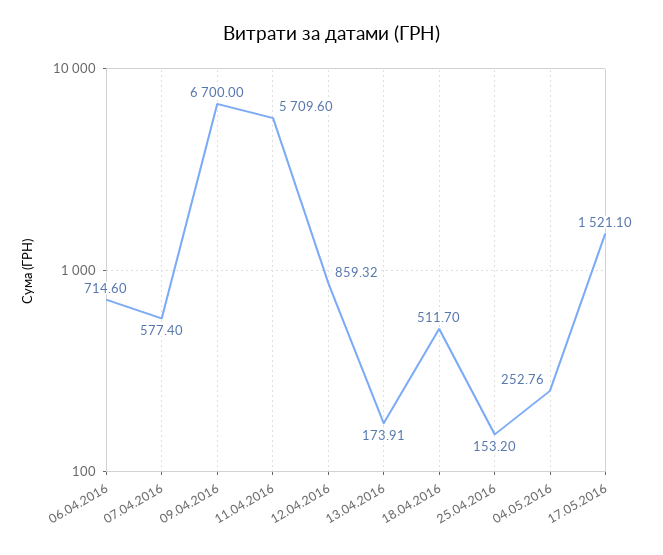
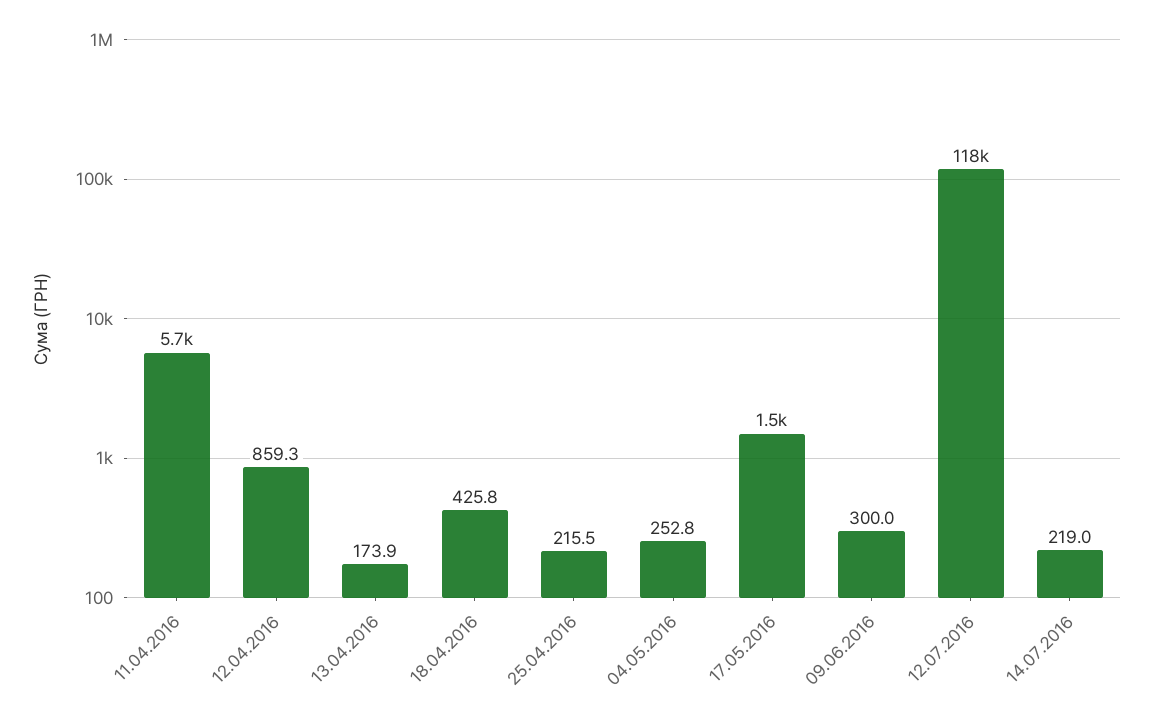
06.04.2016: 714.6 -> none
07.04.2016: 577.4 -> none
09.04.2016: 6700 -> none
18.04.2016: 511.7 -> 425.8
25.04.2016: 153.2 -> 215.5
09.06.2016: none -> 300
12.07.2016: none -> 118000
14.07.2016: none -> 219

